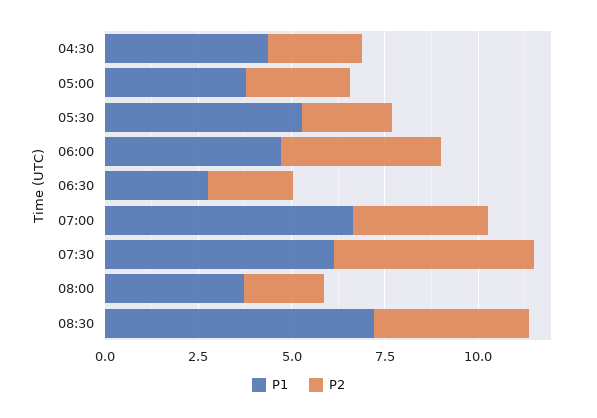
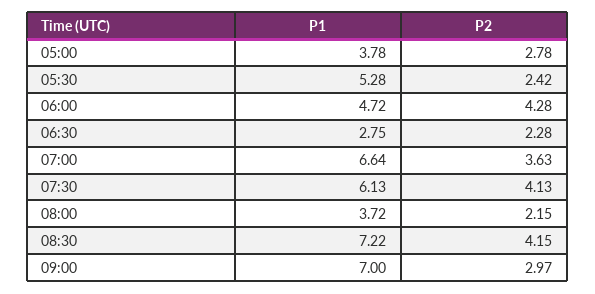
P1, 04:30: 4.5 -> none
P2, 04:30: 2.5 -> none
P2, 07:30: 5.5 -> 4.13
P1, 09:00: none -> 7
P2, 09:00: none -> 2.97

